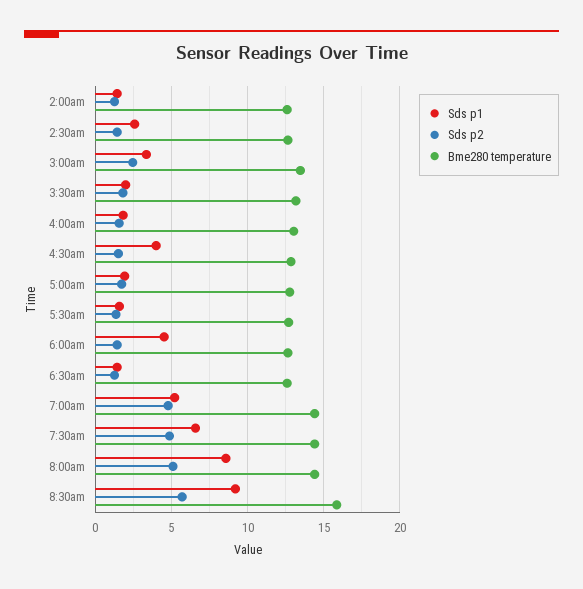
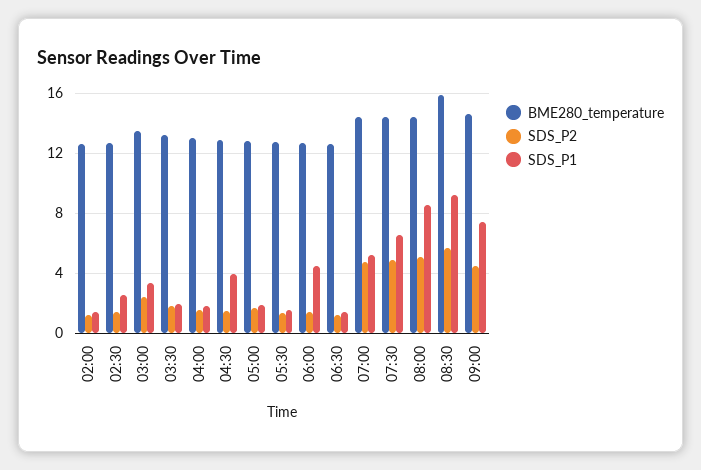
Bme280 temperature, 09:00: none -> 14.5
Sds p2, 09:00: none -> 4.5
Sds p1, 09:00: none -> 7.5

